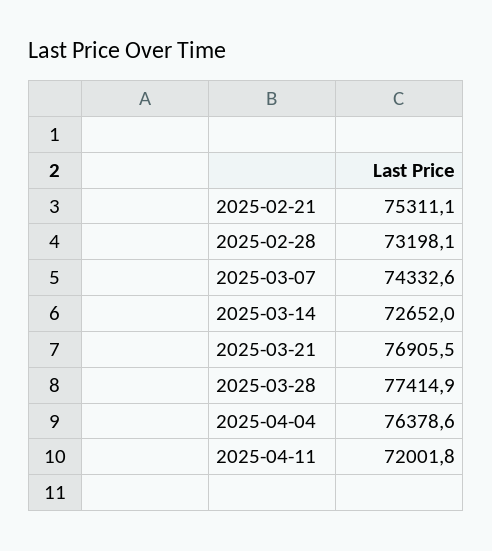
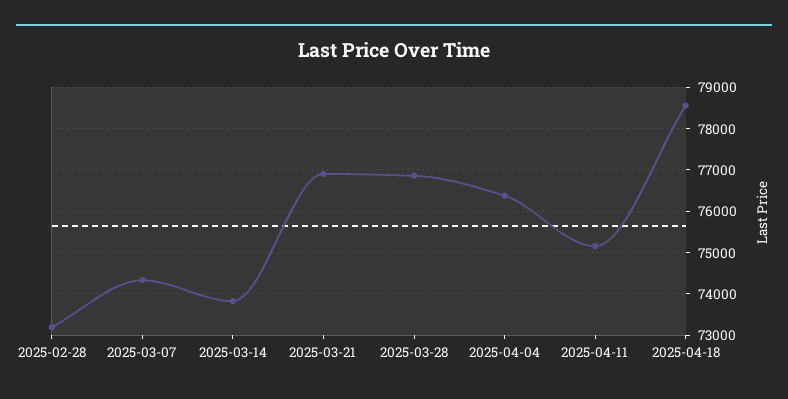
2025-02-21: 75311.1 -> none
2025-03-14: 72652 -> 73800
2025-03-28: 77414.9 -> 76800
2025-04-11: 72001.8 -> 75200
2025-04-18: none -> 78600

